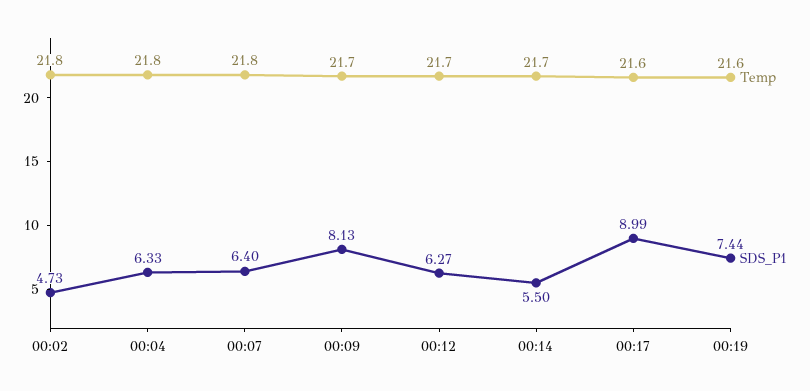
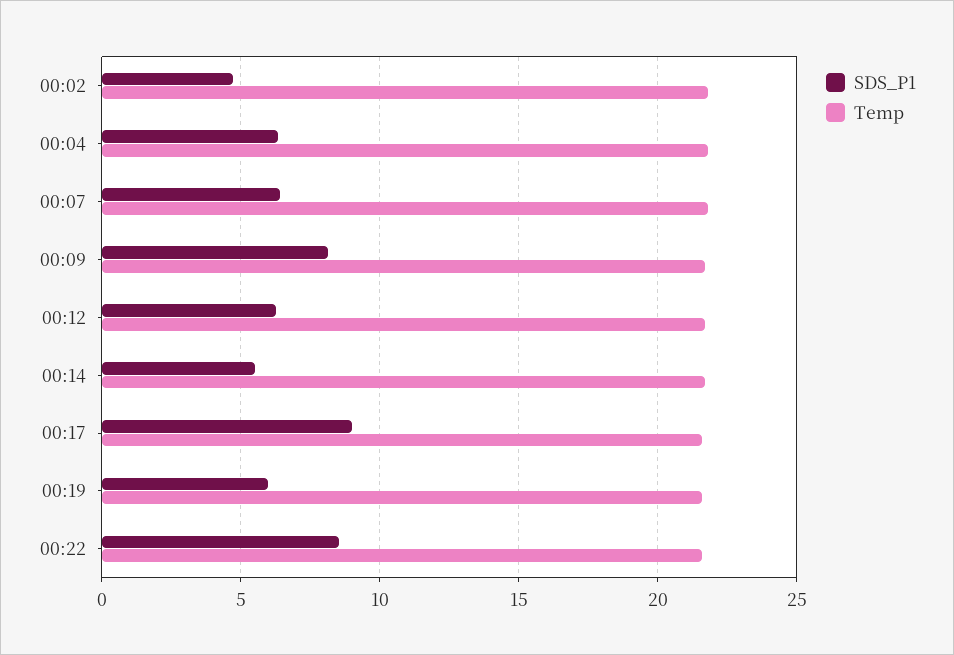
SDS_P1, 00:19: 7.44 -> 6
SDS_P1, 00:22: none -> 8.5
Temp, 00:22: none -> 21.5

